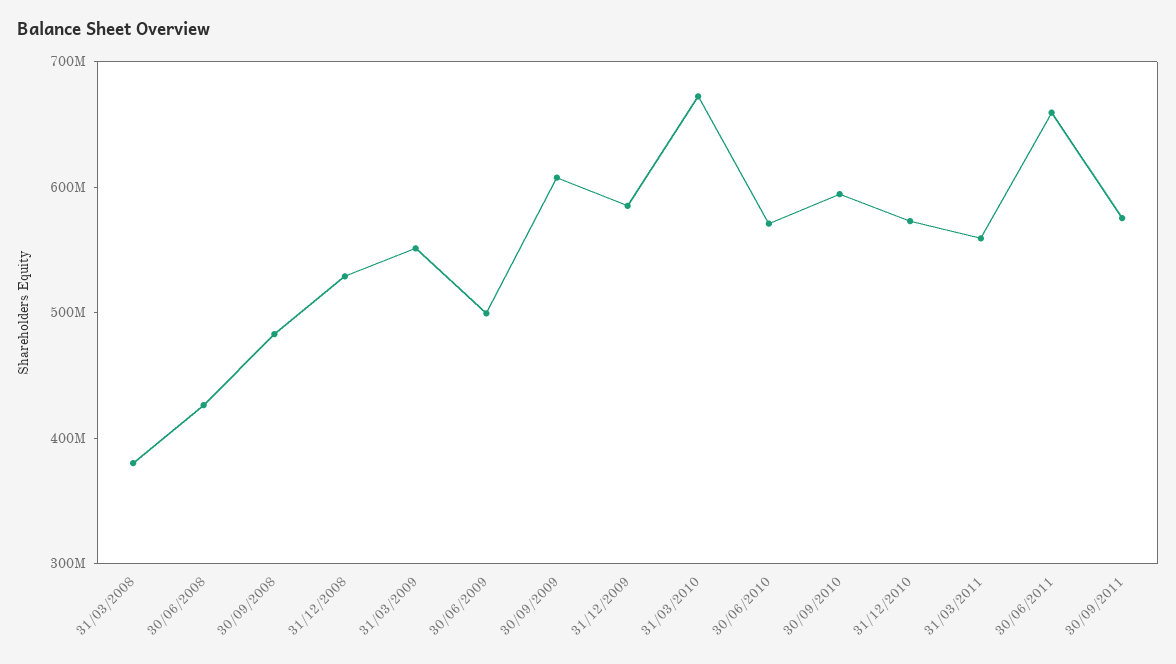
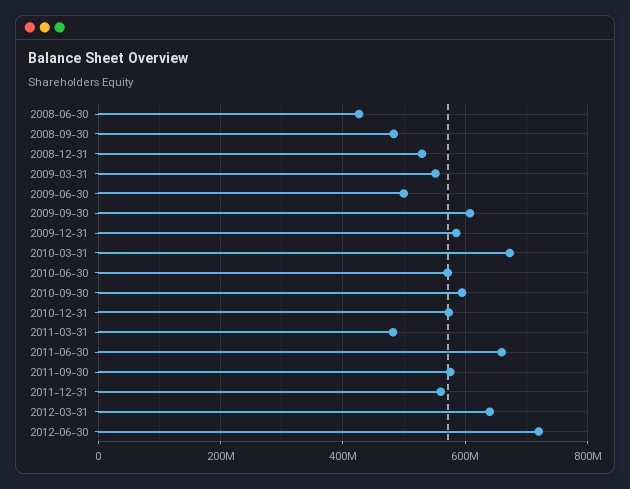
31/03/2008: 380000000 -> none
31/03/2011: 560000000 -> 480000000
2011-12-31: none -> 560000000
2012-03-31: none -> 640000000
2012-06-30: none -> 720000000

